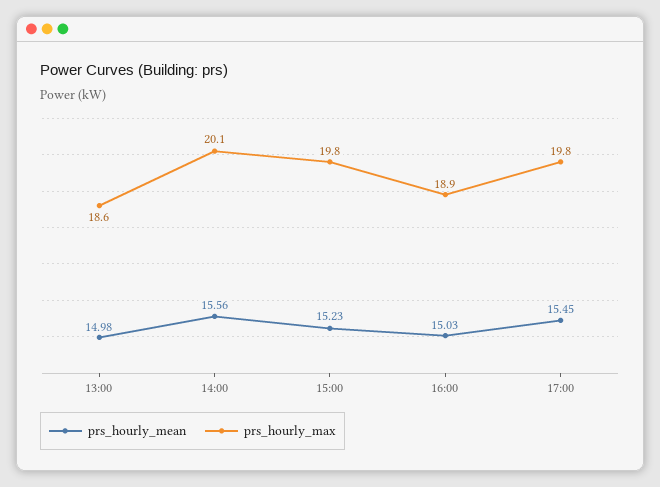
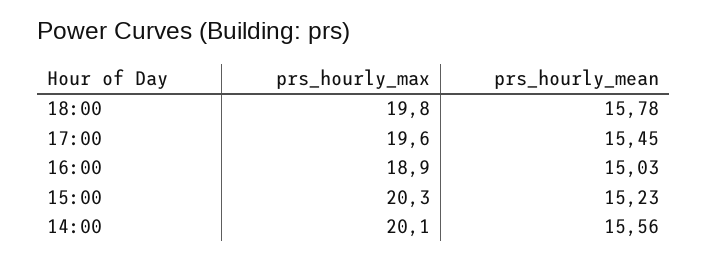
prs_hourly_mean, 13:00: 14.98 -> none
prs_hourly_max, 13:00: 18.6 -> none
prs_hourly_max, 15:00: 19.8 -> 20.3
prs_hourly_max, 17:00: 19.8 -> 19.6
prs_hourly_max, 18:00: none -> 19.8
prs_hourly_mean, 18:00: none -> 15.78

